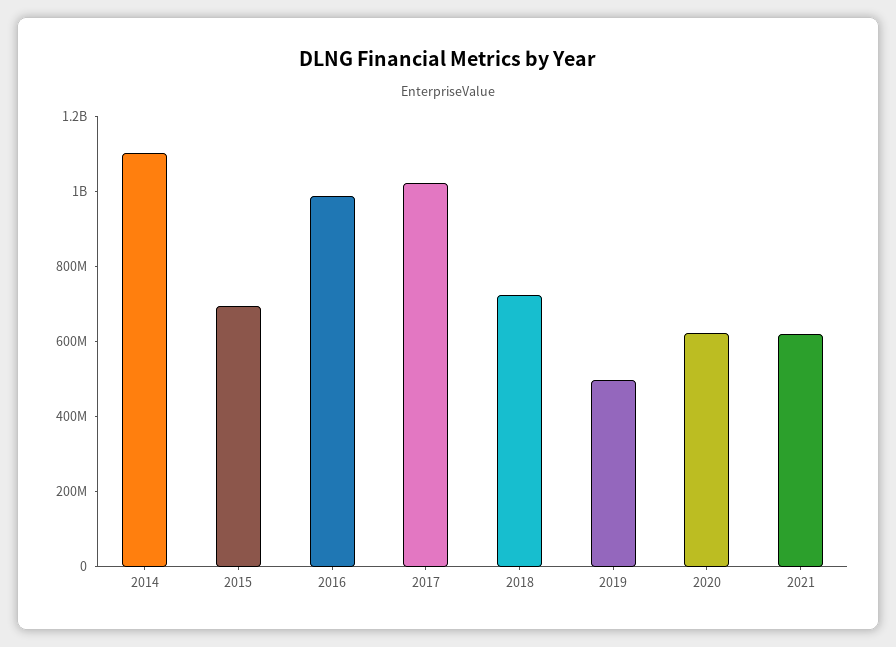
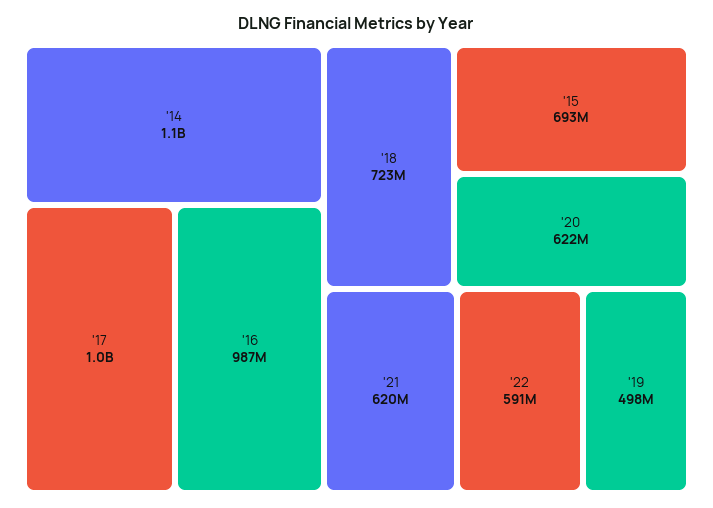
'22: none -> 591000000

